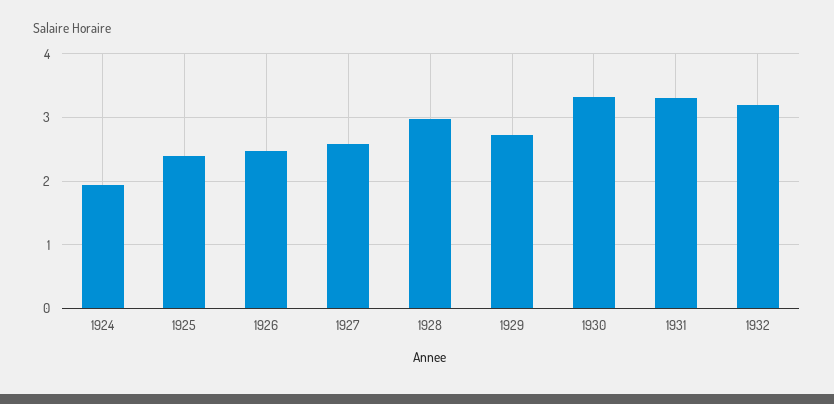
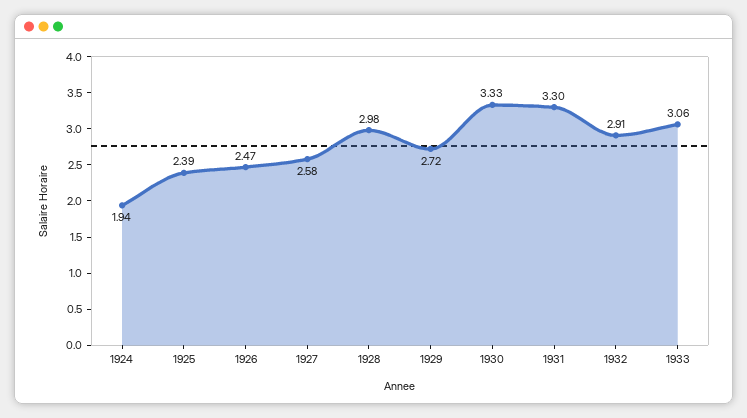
1932: 3.2 -> 2.91
1933: none -> 3.06

